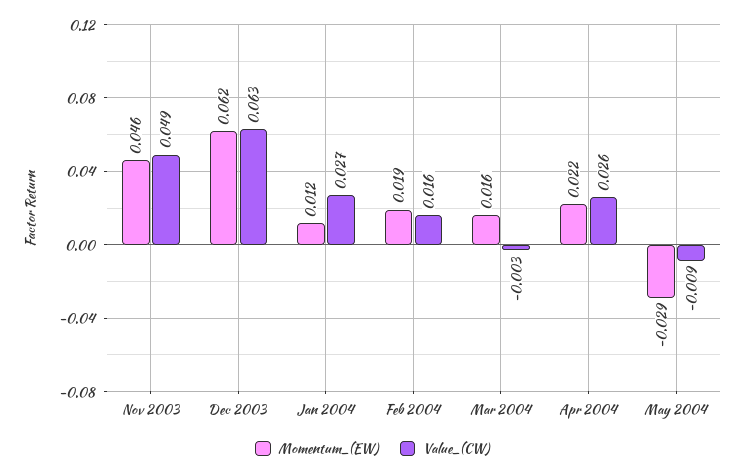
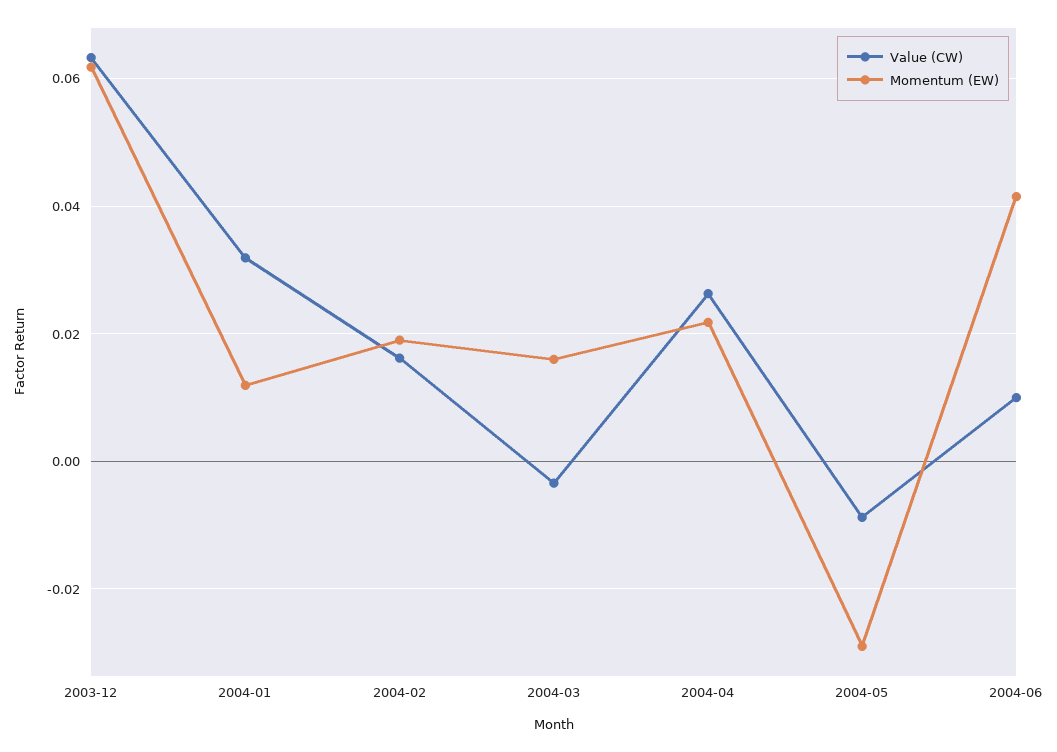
Momentum_(EW), Nov 2003: 0.046 -> none
Value_(CW), Nov 2003: 0.049 -> none
Value_(CW), Jan 2004: 0.027 -> 0.032
Value_(CW), 2004-06: none -> 0.01
Momentum_(EW), 2004-06: none -> 0.042

